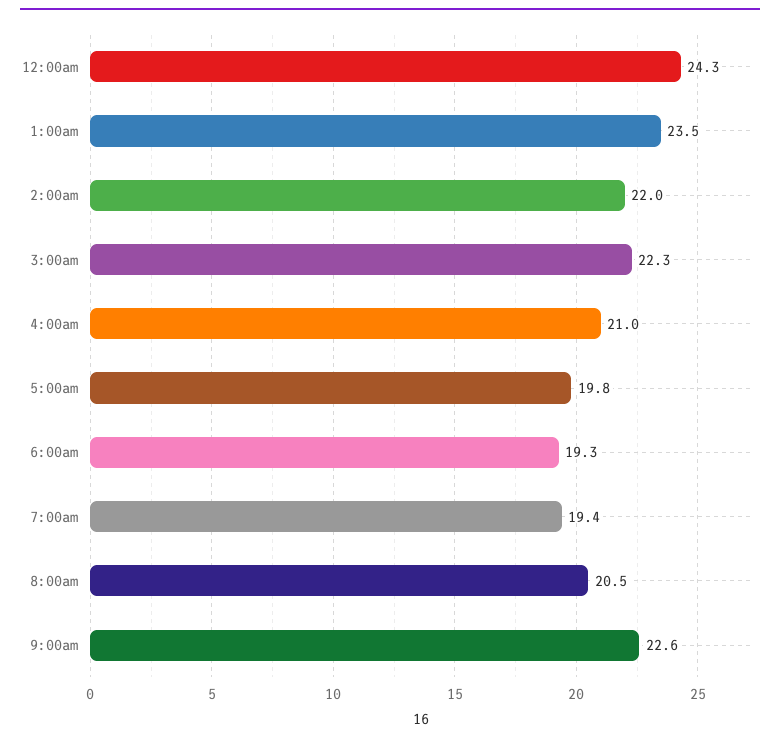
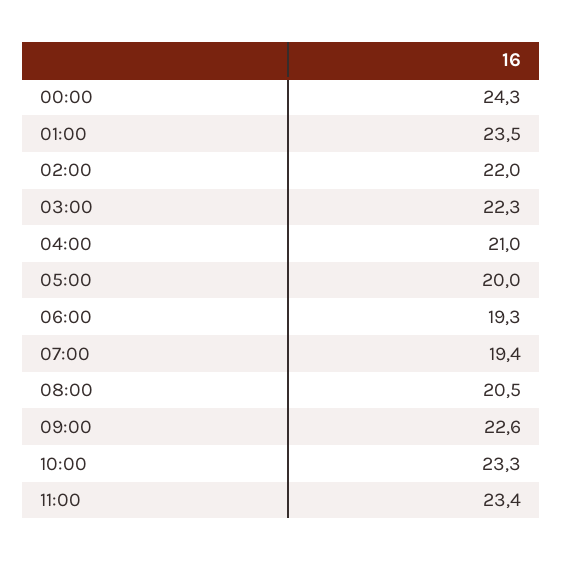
5:00am: 19.8 -> 20
10:00: none -> 23.3
11:00: none -> 23.4

